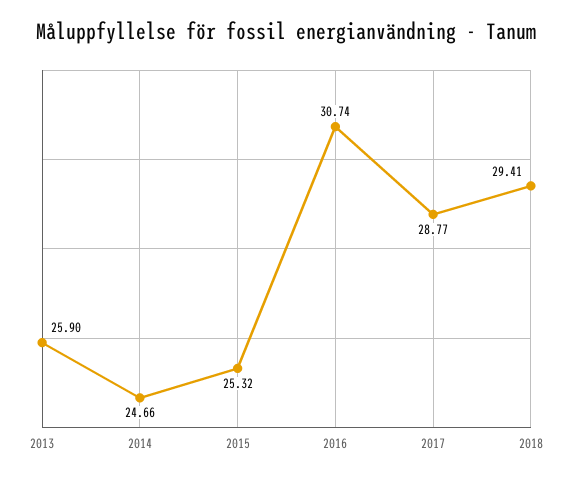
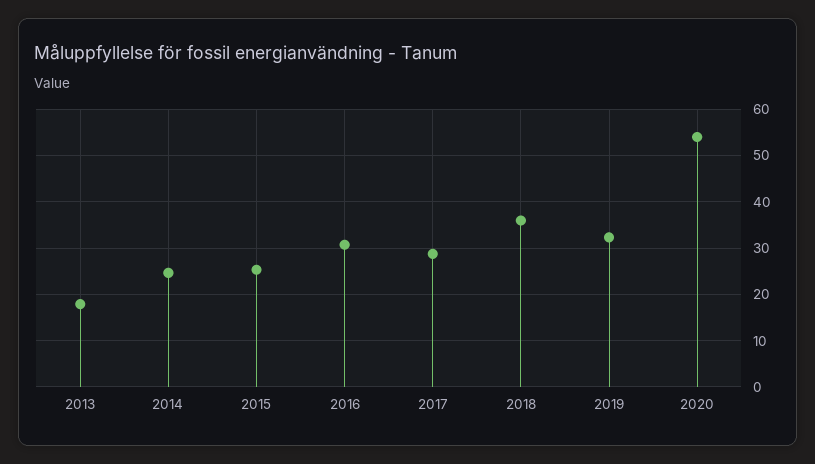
2013: 25.9 -> 18
2018: 29.41 -> 36
2019: none -> 32
2020: none -> 54

